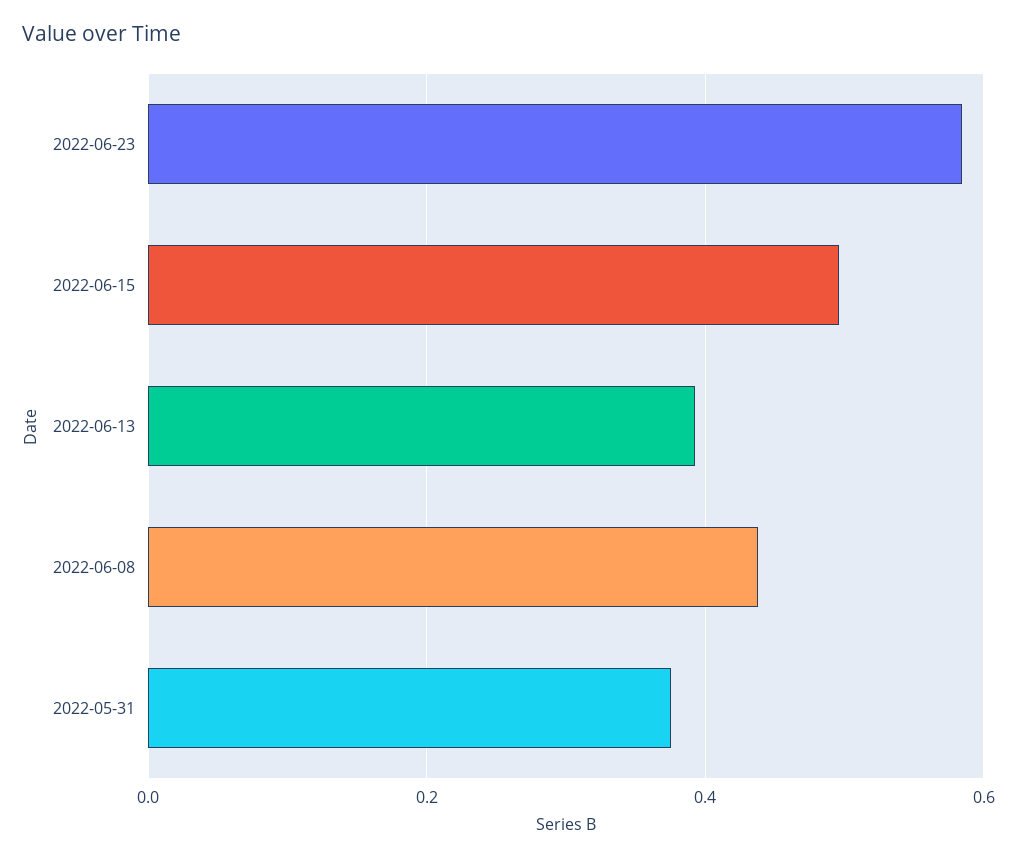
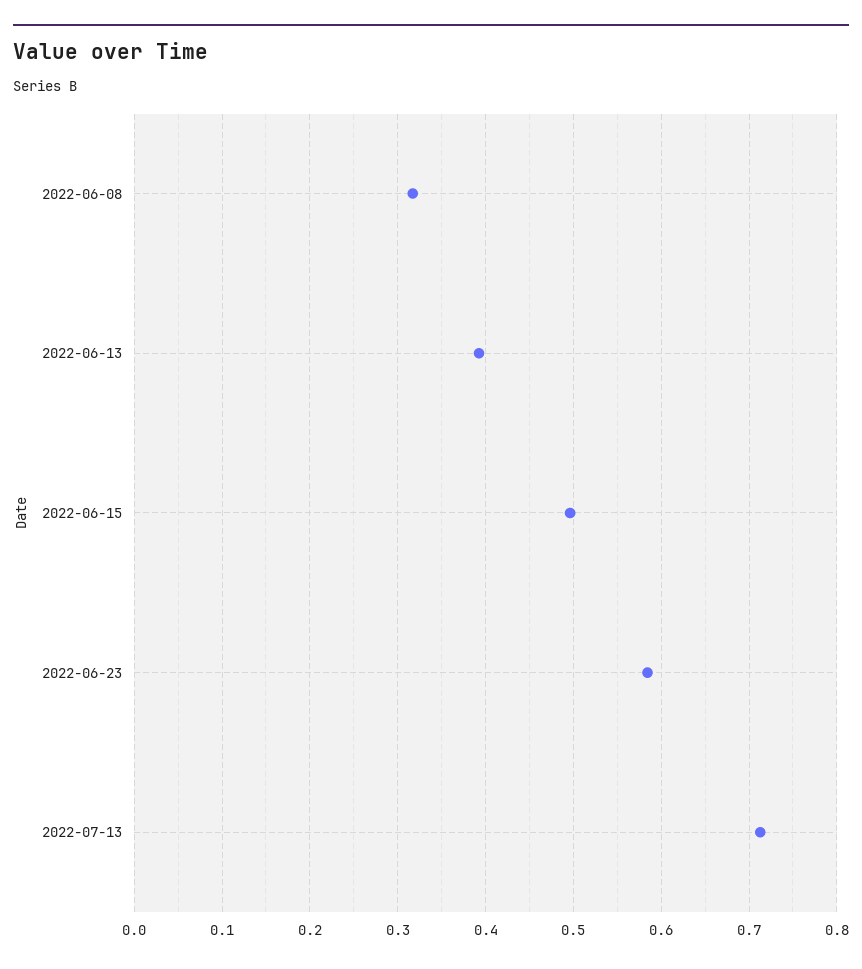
2022-06-08: 0.44 -> 0.32
2022-05-31: 0.38 -> none
2022-07-13: none -> 0.71

